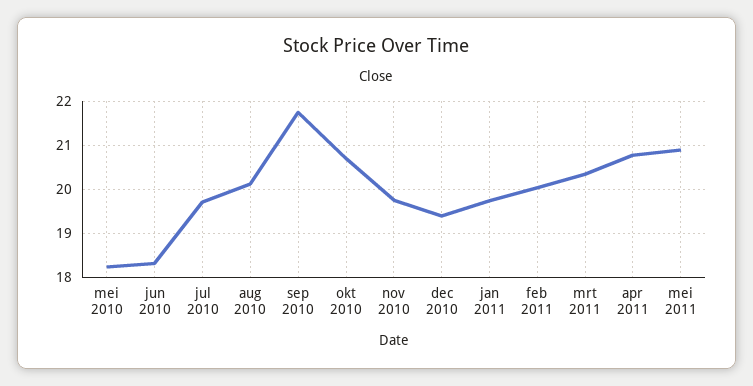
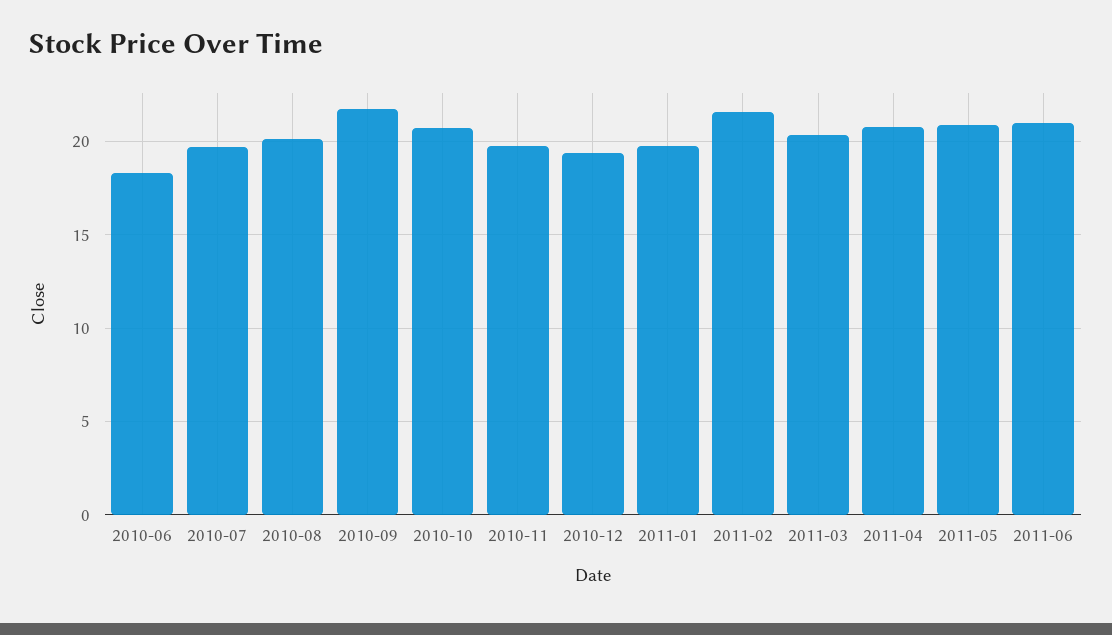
mei 2010: 18.2 -> none
feb 2011: 20 -> 21.5
2011-06: none -> 21

